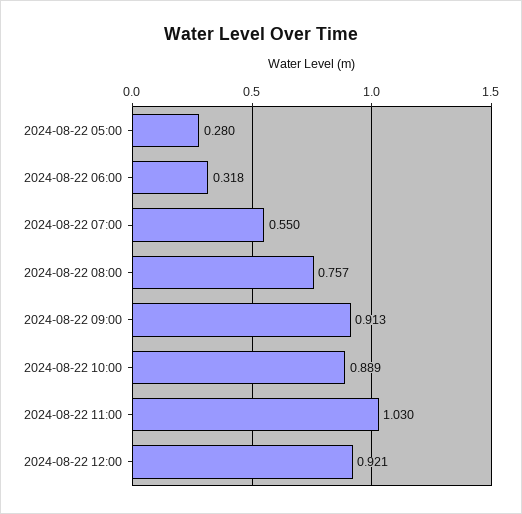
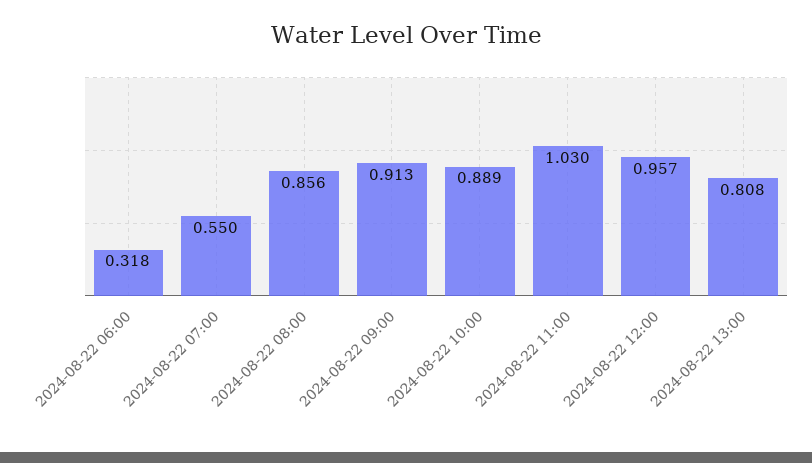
2024-08-22 05:00: 0.28 -> none
2024-08-22 08:00: 0.757 -> 0.856
2024-08-22 12:00: 0.921 -> 0.957
2024-08-22 13:00: none -> 0.808

